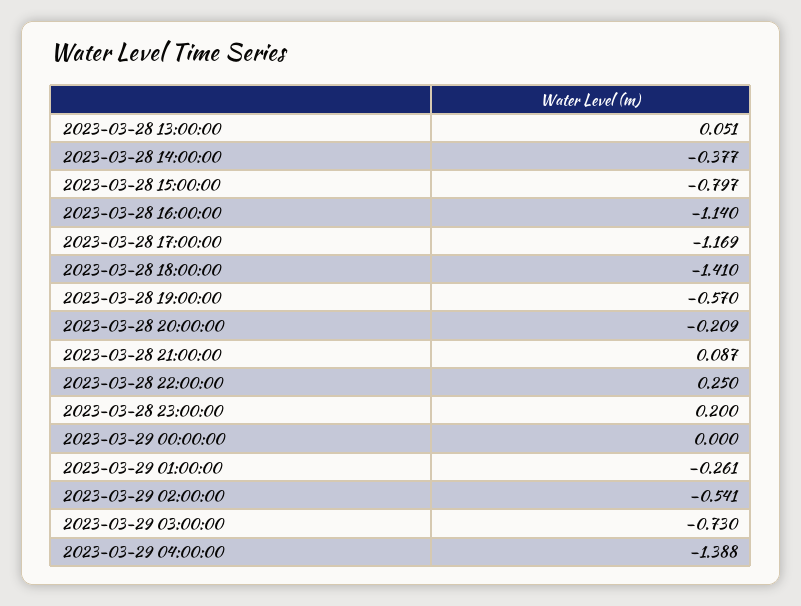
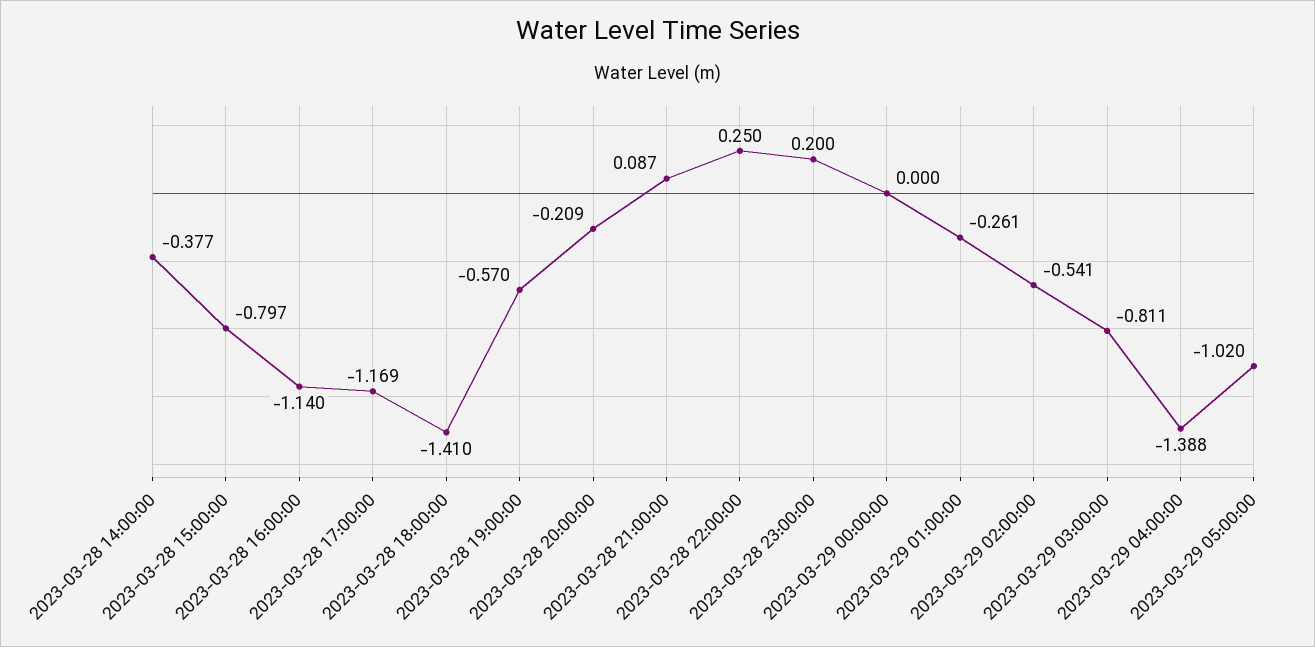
2023-03-28 13:00:00: 0.051 -> none
2023-03-29 03:00:00: -0.73 -> -0.811
2023-03-29 05:00:00: none -> -1.02

